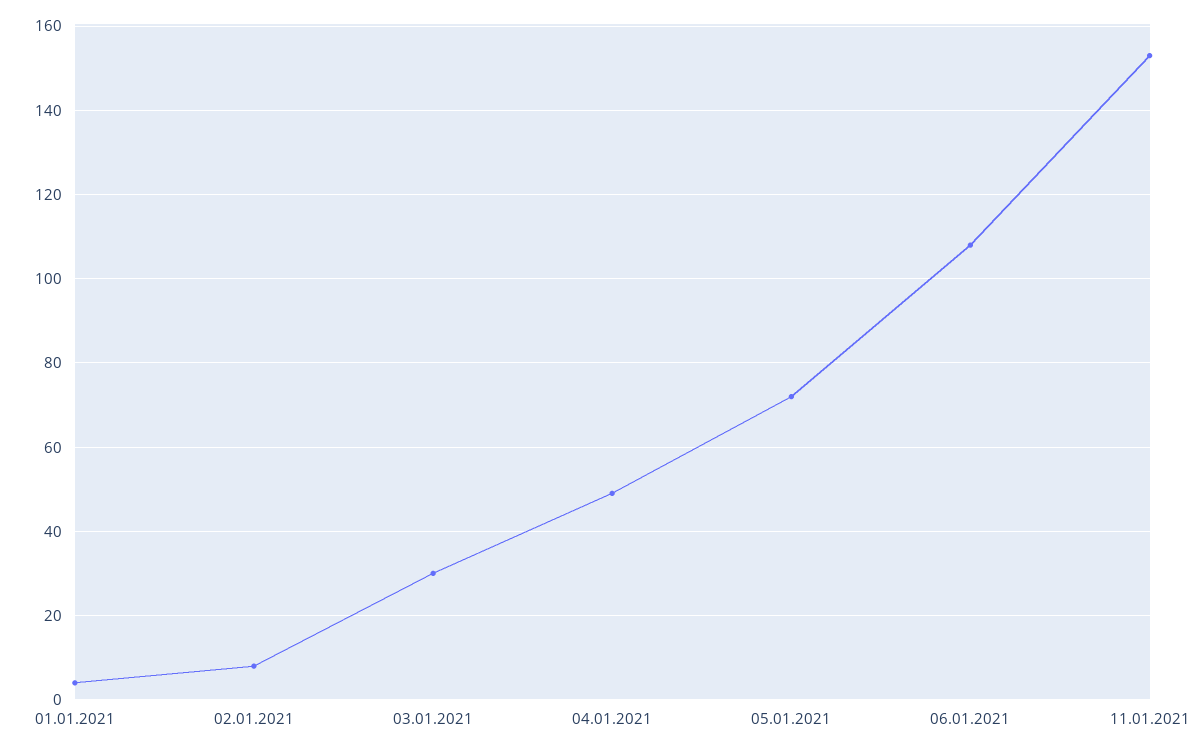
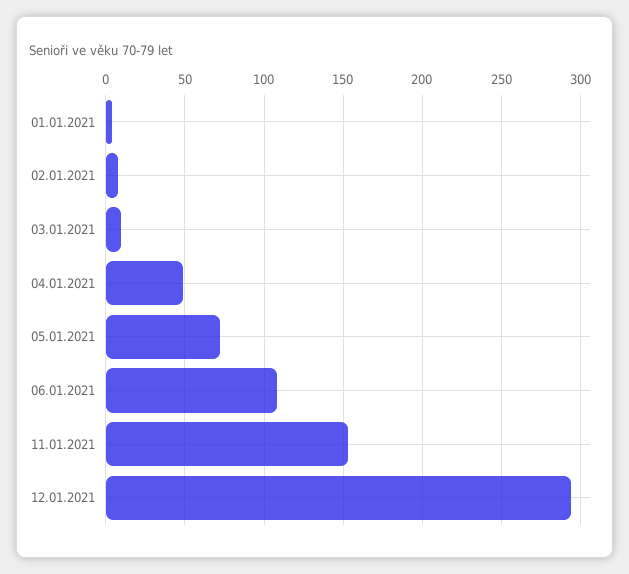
03.01.2021: 30 -> 10
12.01.2021: none -> 295

